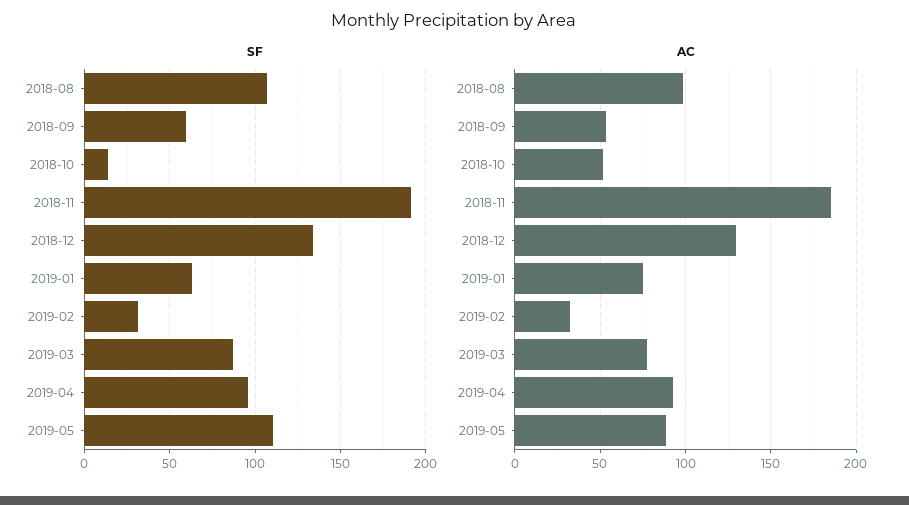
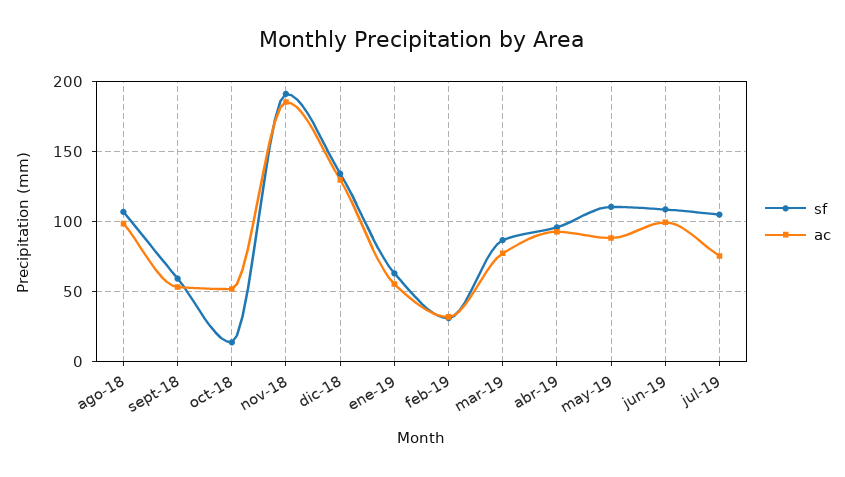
AC, 2019-01: 75 -> 55
SF, jun-19: none -> 110
AC, jun-19: none -> 100
SF, jul-19: none -> 105
AC, jul-19: none -> 75

